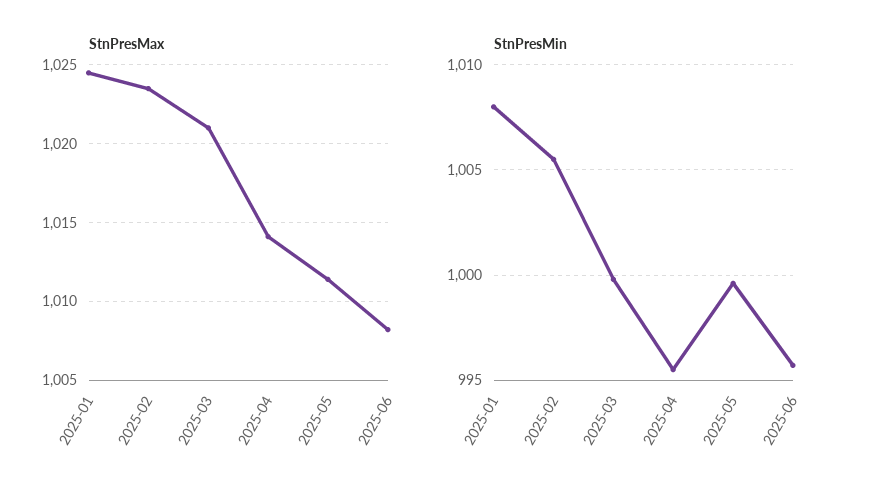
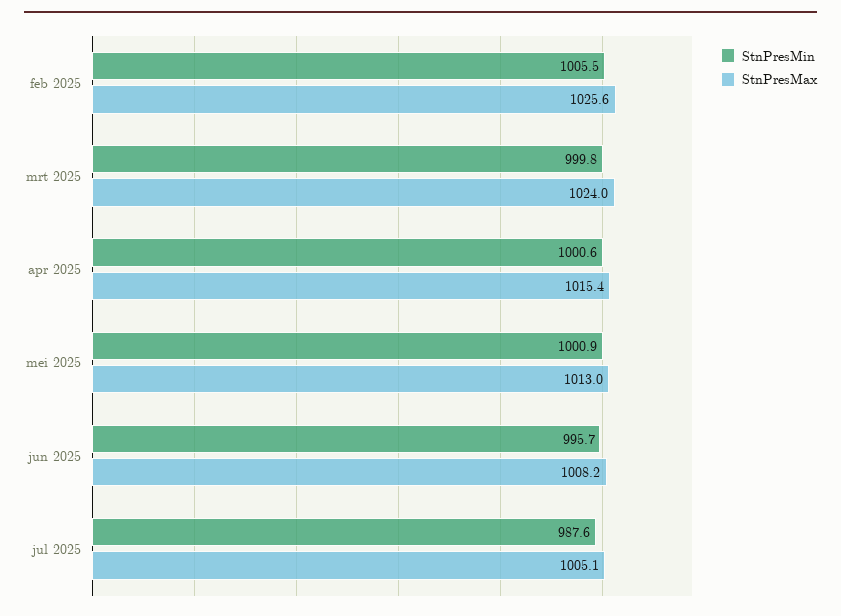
StnPresMax, 2025-01: 1024.5 -> none
StnPresMax, 2025-02: 1023.5 -> 1025.6
StnPresMax, 2025-03: 1021 -> 1024
StnPresMax, 2025-04: 1014 -> 1015.4
StnPresMax, 2025-05: 1011.5 -> 1013
StnPresMin, 2025-01: 1008 -> none
StnPresMin, 2025-04: 995.5 -> 1000.6
StnPresMin, 2025-05: 999.5 -> 1000.9
StnPresMin, jul 2025: none -> 987.6
StnPresMax, jul 2025: none -> 1005.1

